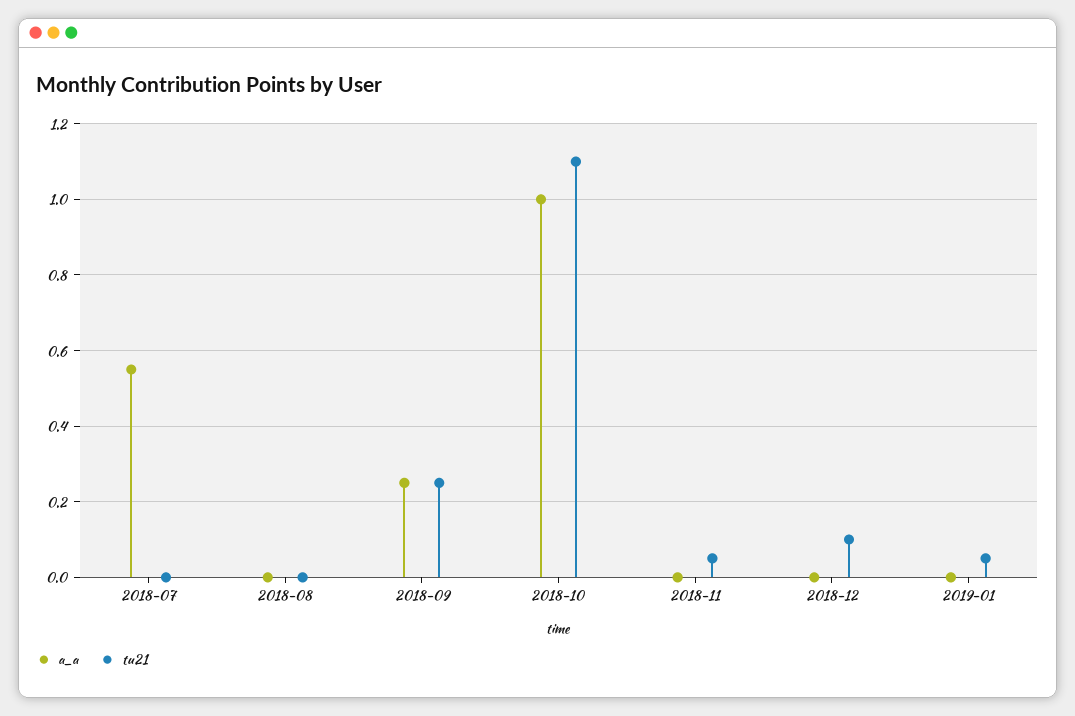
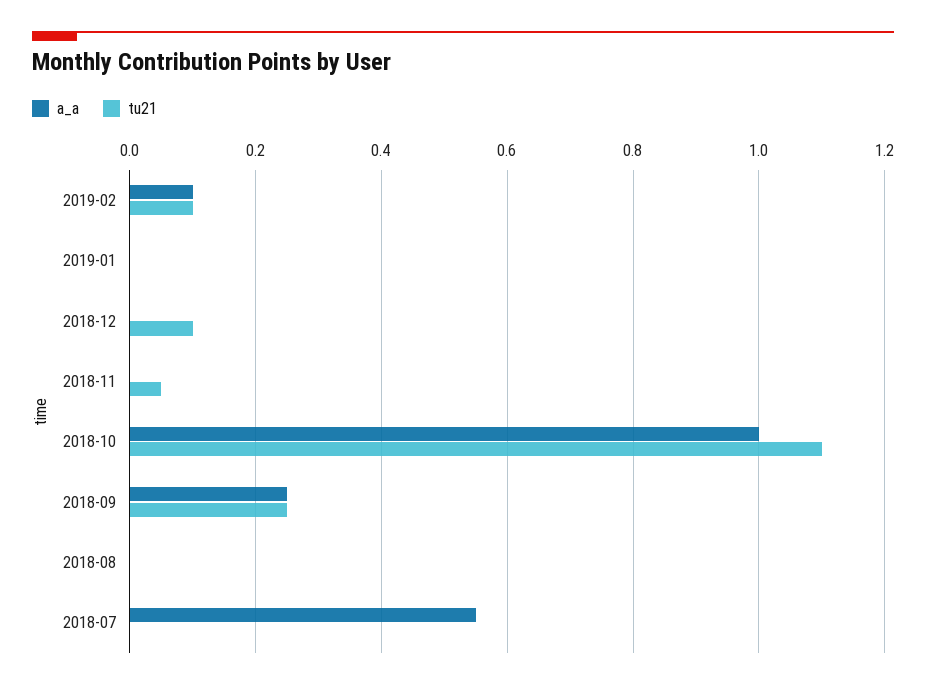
tu21, 2019-01: 0.05 -> 0
a_a, 2019-02: none -> 0.1
tu21, 2019-02: none -> 0.1

